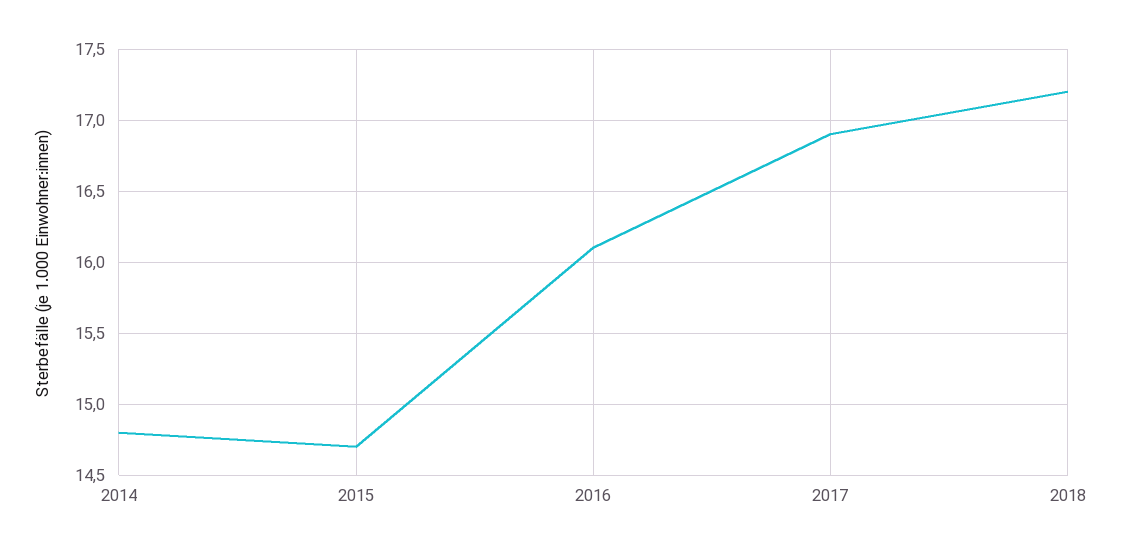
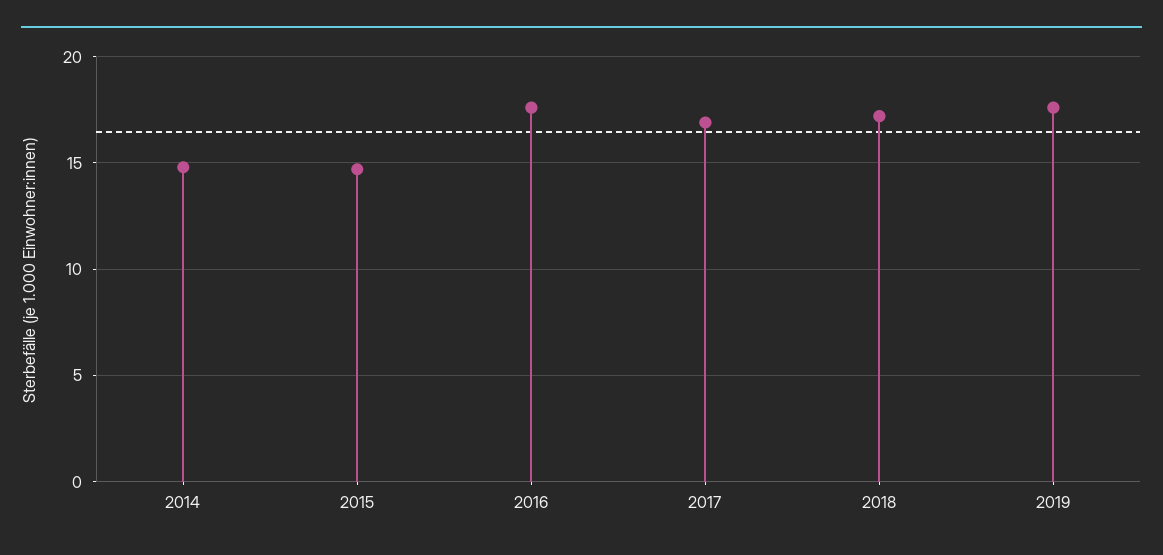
2016: 16.1 -> 17.5
2019: none -> 17.5

